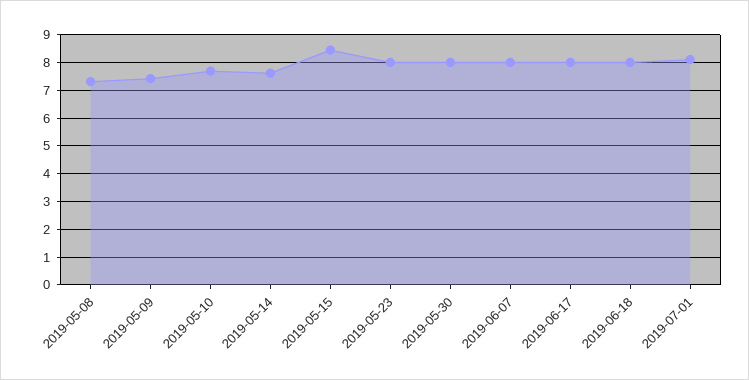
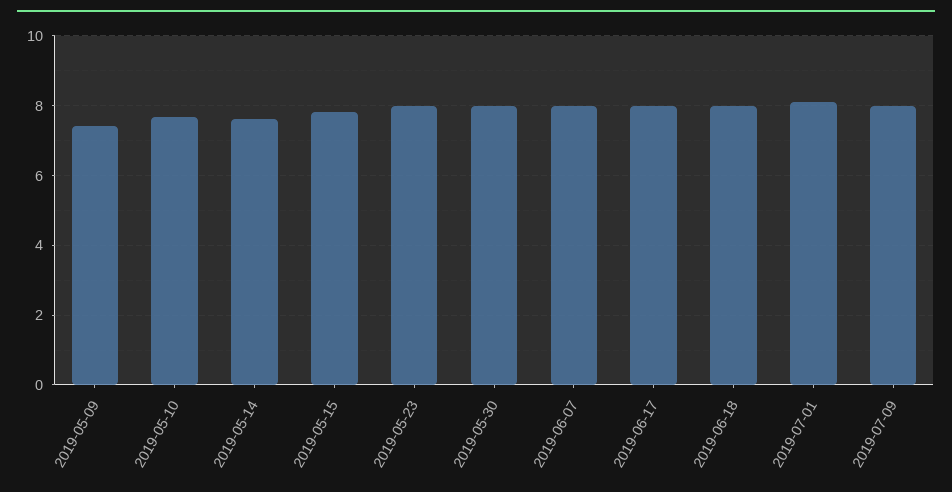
2019-05-08: 7.25 -> none
2019-05-15: 8.5 -> 7.8
2019-07-09: none -> 8

